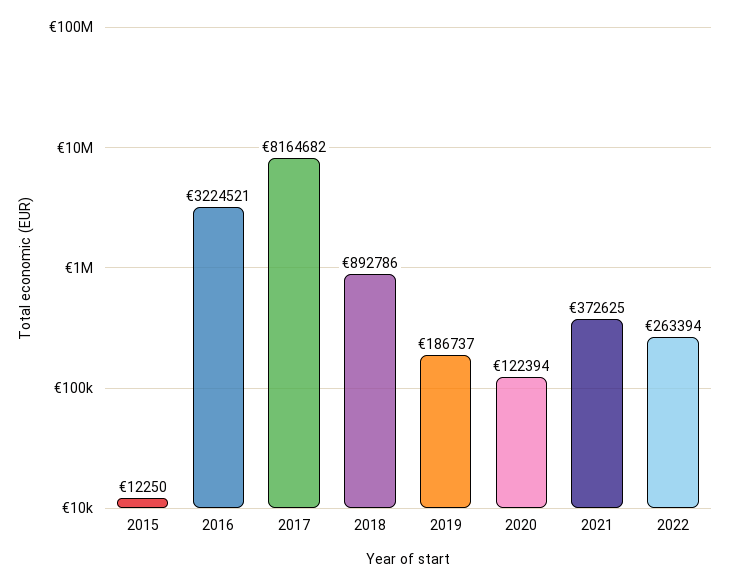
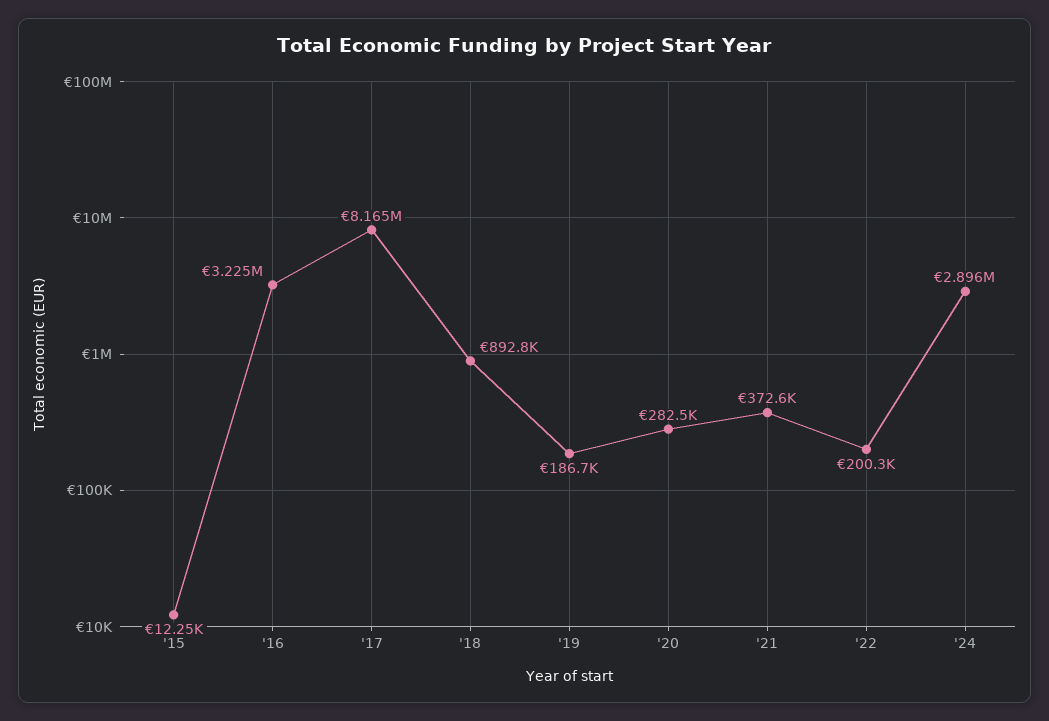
2020: 122394 -> 282500
2022: 263394 -> 200300
'24: none -> 2896000

